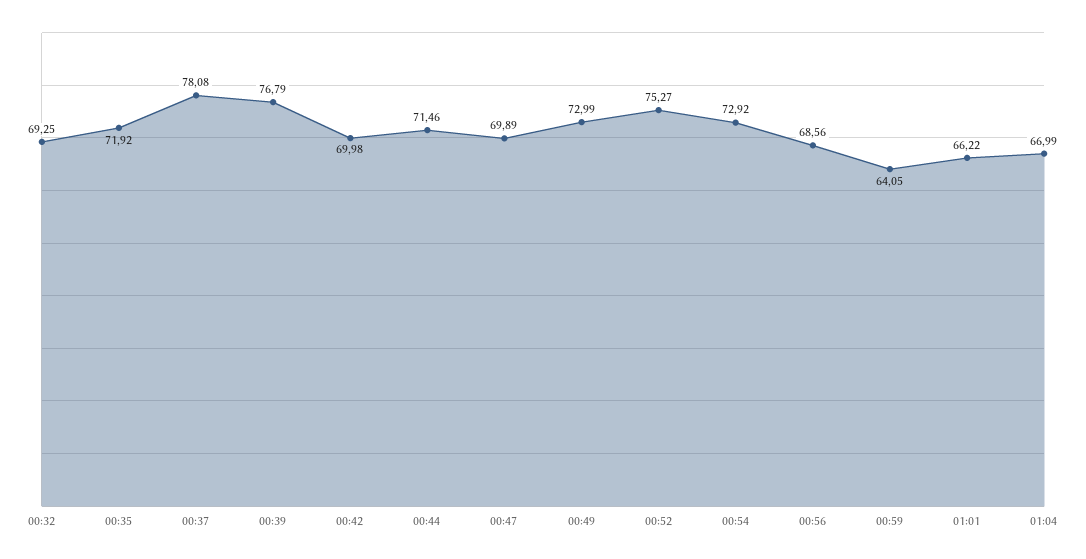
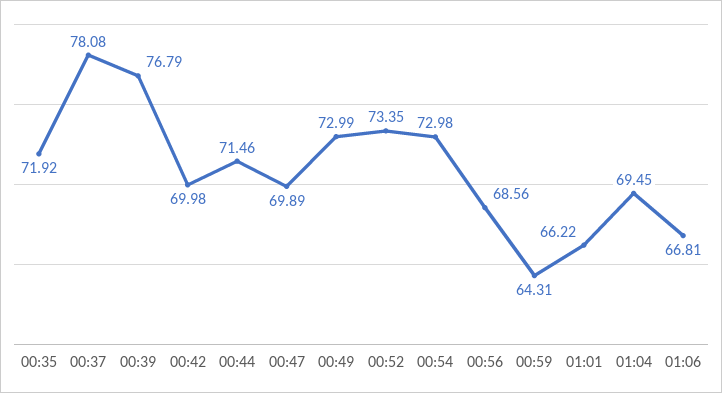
00:32: 69.25 -> none
00:52: 75.27 -> 73.35
00:54: 72.92 -> 72.98
00:59: 64.05 -> 64.31
01:04: 66.99 -> 69.45
01:06: none -> 66.81

